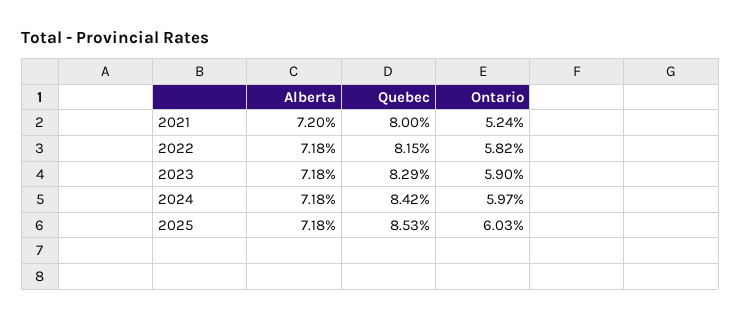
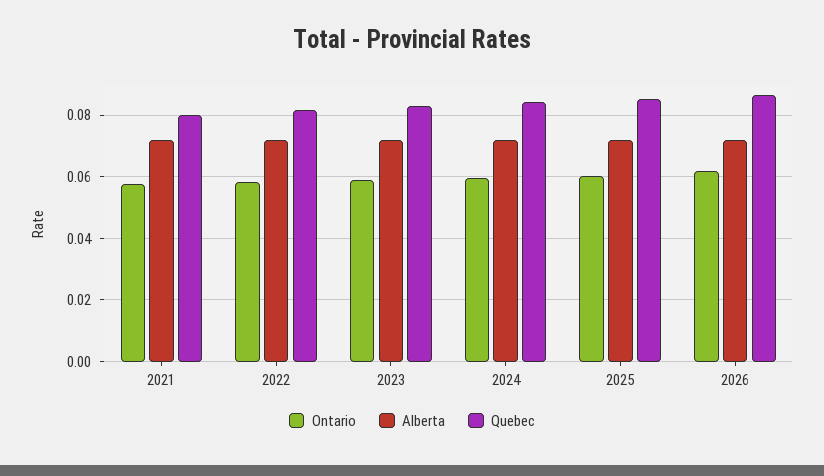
Ontario, 2021: 0.0524 -> 0.058
Ontario, 2026: none -> 0.062
Alberta, 2026: none -> 0.072
Quebec, 2026: none -> 0.086

